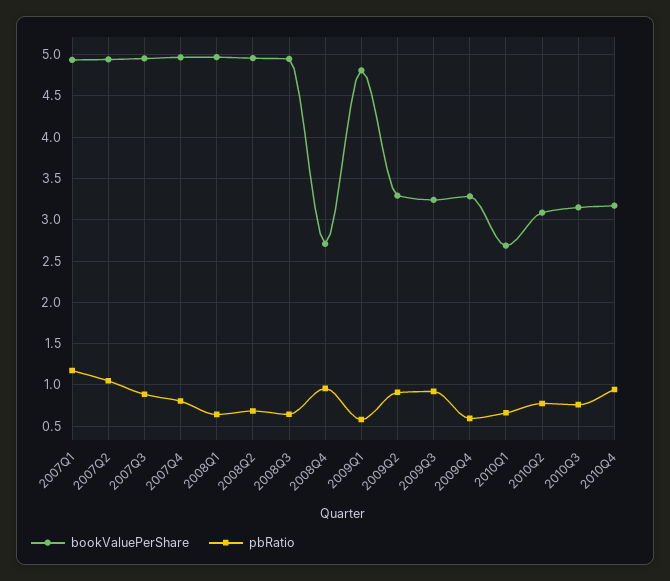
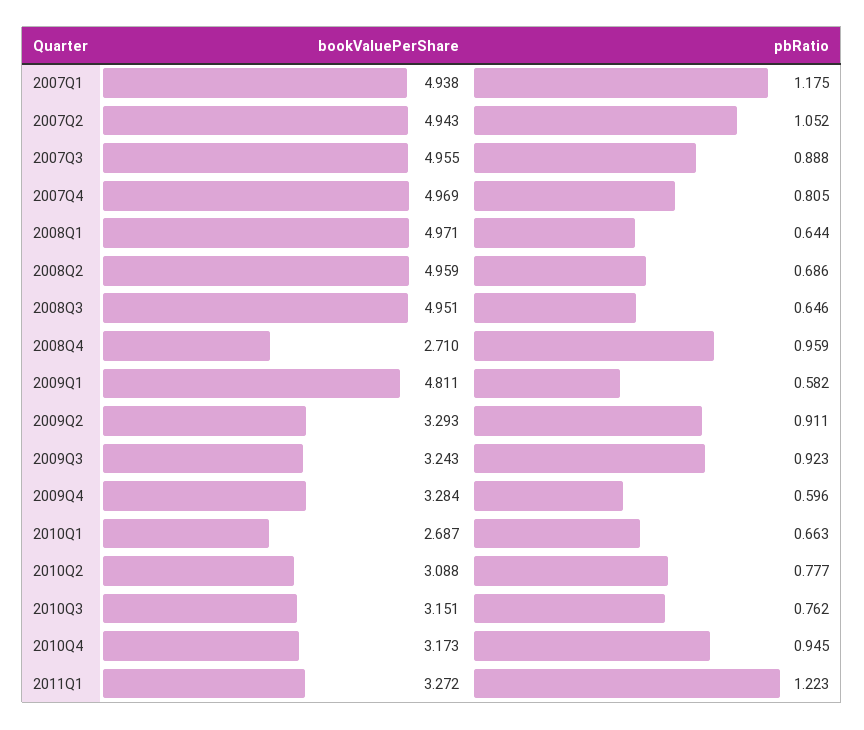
bookValuePerShare, 2011Q1: none -> 3.272
pbRatio, 2011Q1: none -> 1.223

